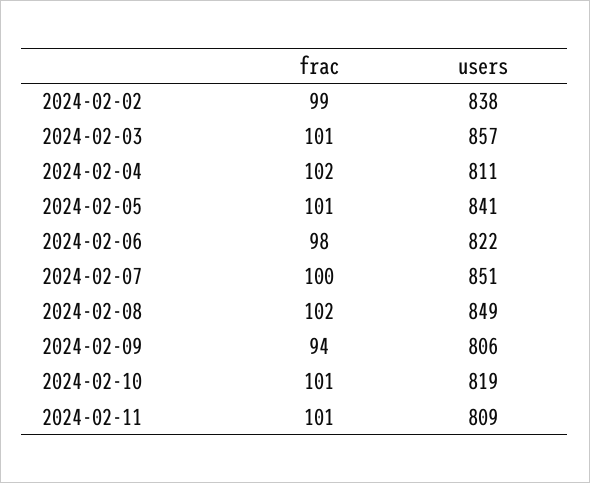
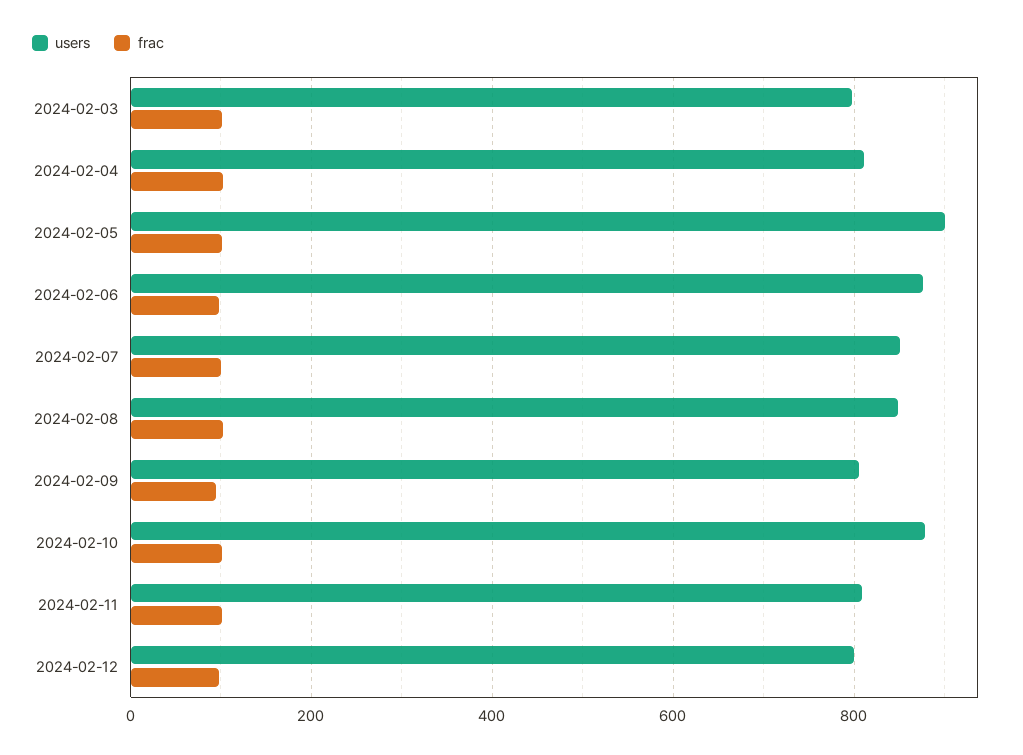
frac, 2024-02-02: 99 -> none
users, 2024-02-02: 838 -> none
users, 2024-02-03: 857 -> 800
users, 2024-02-05: 841 -> 900
users, 2024-02-06: 822 -> 880
users, 2024-02-10: 819 -> 880
users, 2024-02-12: none -> 800
frac, 2024-02-12: none -> 100

